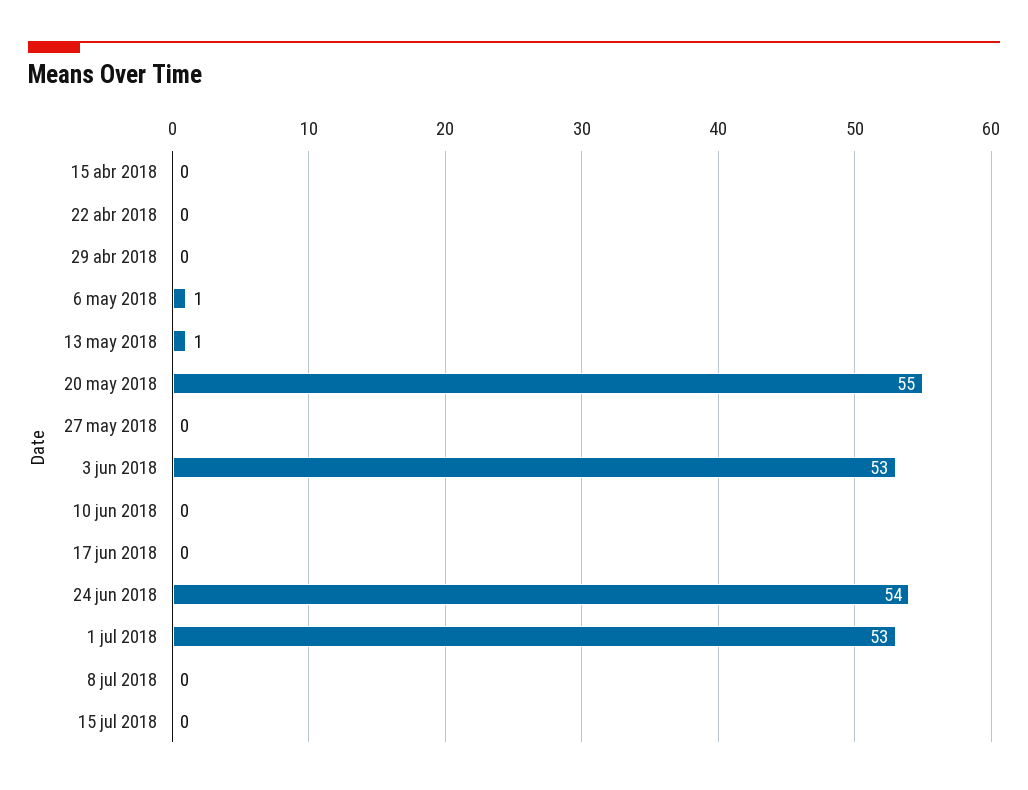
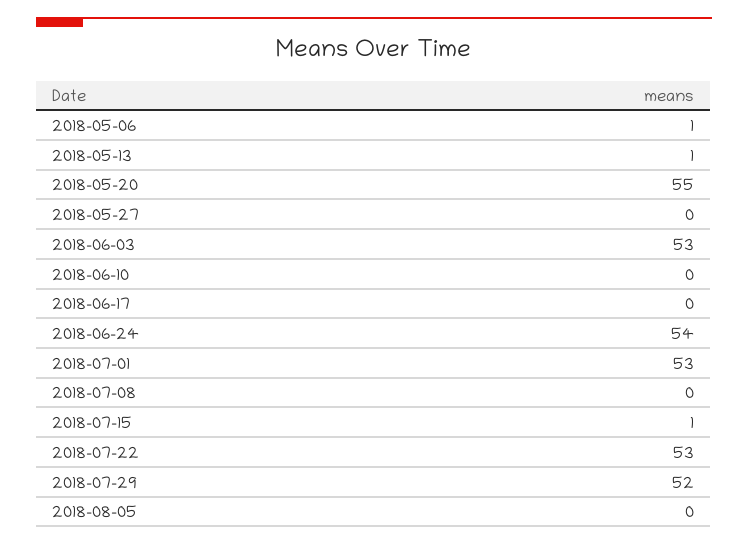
15 abr 2018: 0 -> none
22 abr 2018: 0 -> none
29 abr 2018: 0 -> none
15 jul 2018: 0 -> 1
2018-07-22: none -> 53
2018-07-29: none -> 52
2018-08-05: none -> 0

